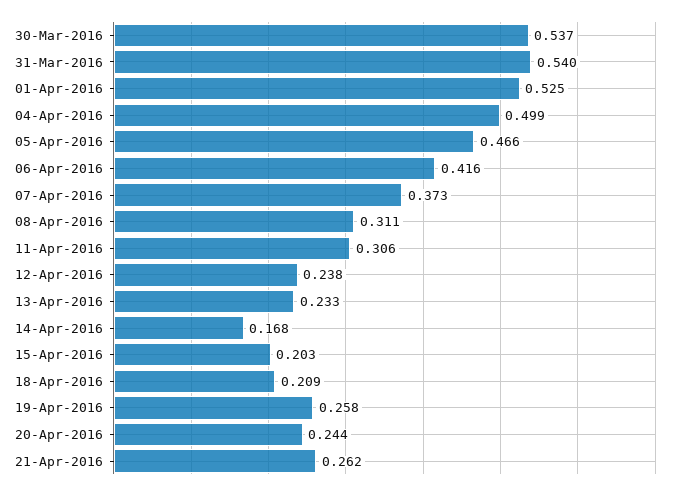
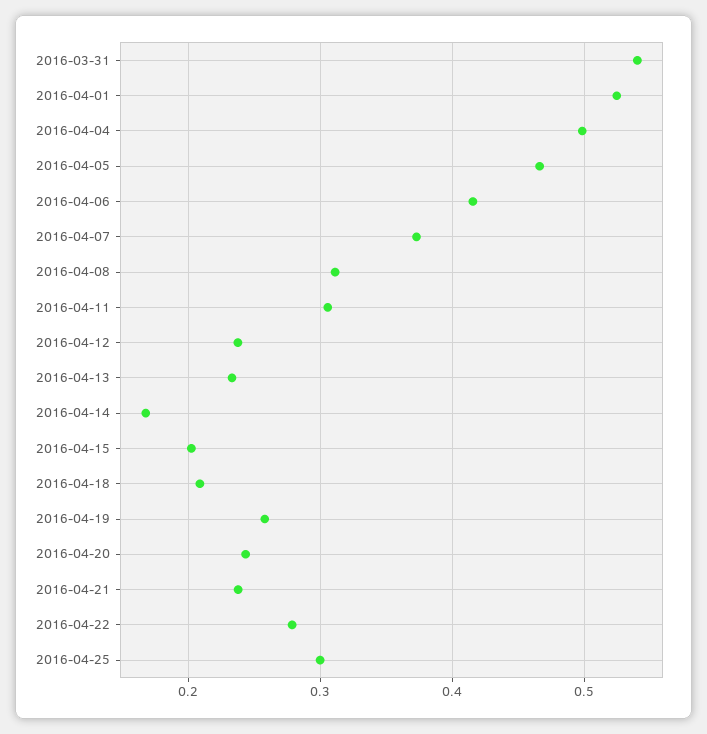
30-Mar-2016: 0.537 -> none
21-Apr-2016: 0.262 -> 0.24
2016-04-22: none -> 0.28
2016-04-25: none -> 0.3

